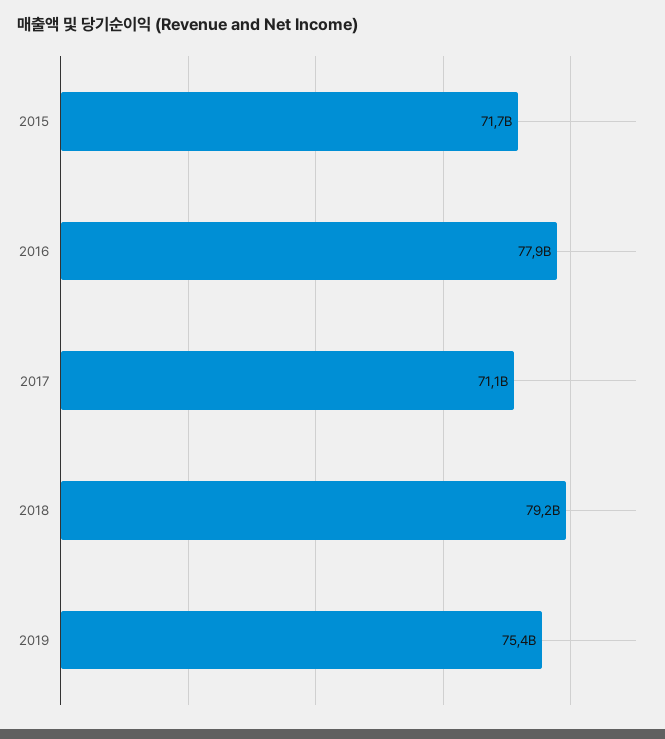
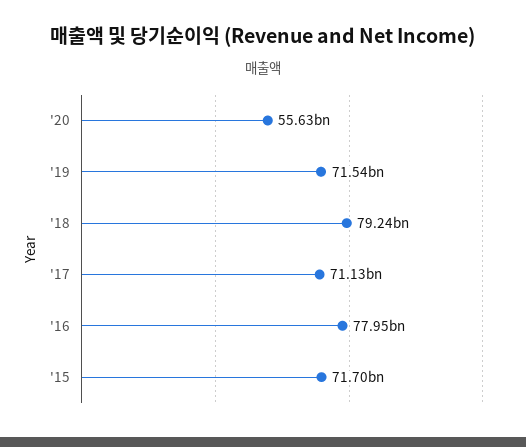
2019: 75400000000 -> 71540000000
'20: none -> 55630000000

